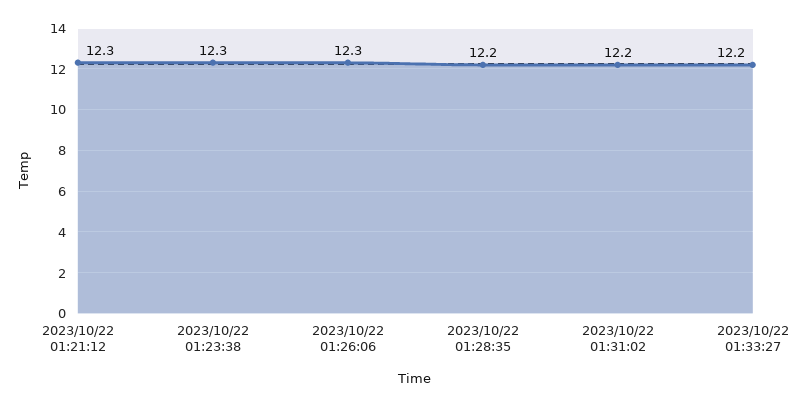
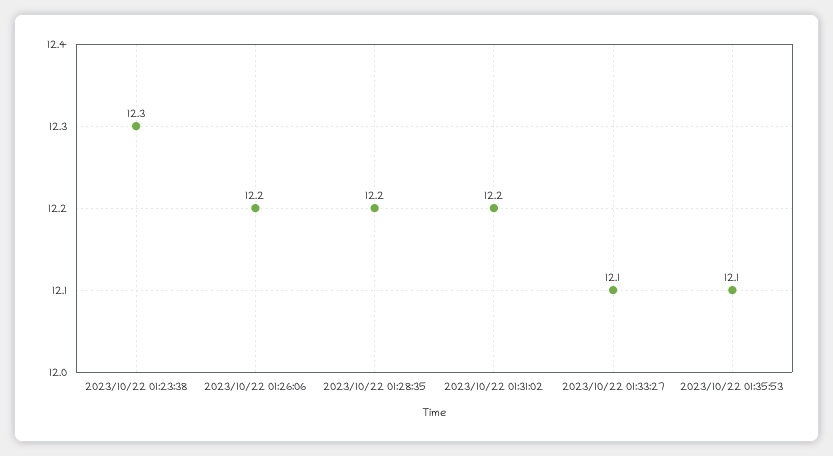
2023/10/22 01:21:12: 12.3 -> none
2023/10/22 01:26:06: 12.3 -> 12.2
2023/10/22 01:33:27: 12.2 -> 12.1
2023/10/22 01:35:53: none -> 12.1

